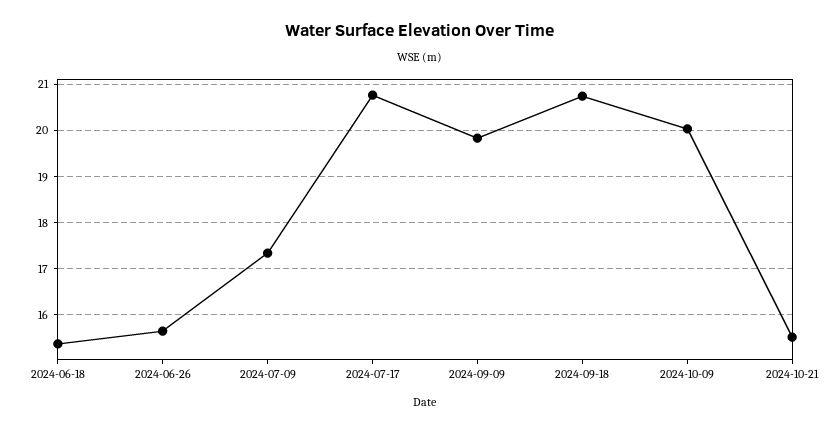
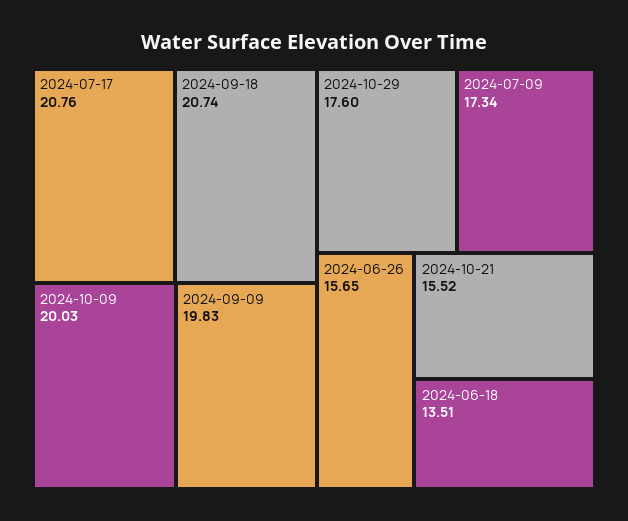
2024-06-18: 15.4 -> 13.51
2024-10-29: none -> 17.6

